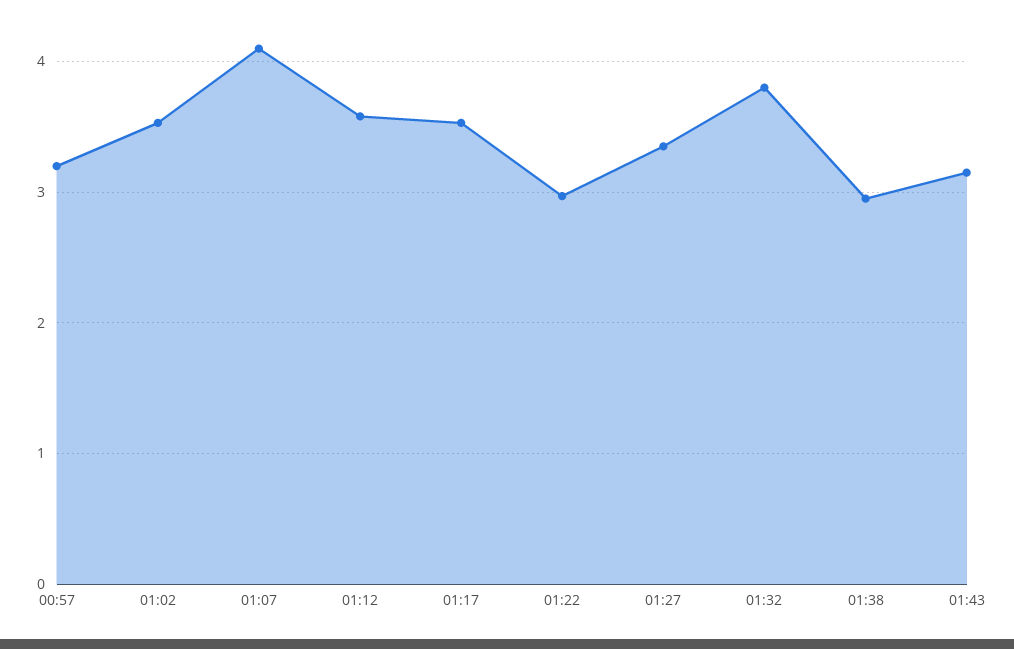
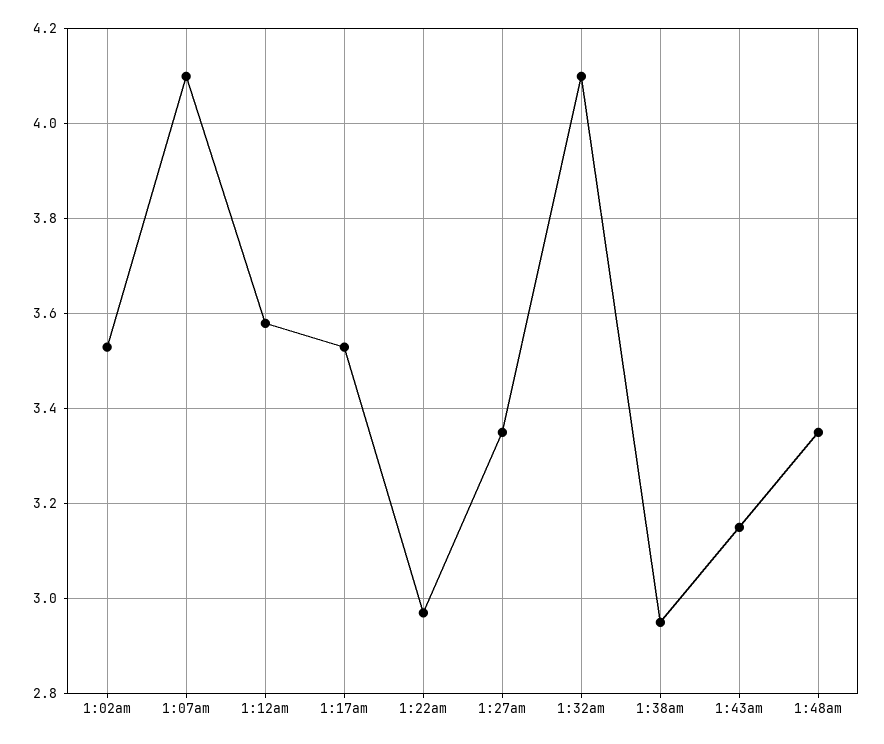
00:57: 3.2 -> none
01:32: 3.8 -> 4.1
1:48am: none -> 3.35

